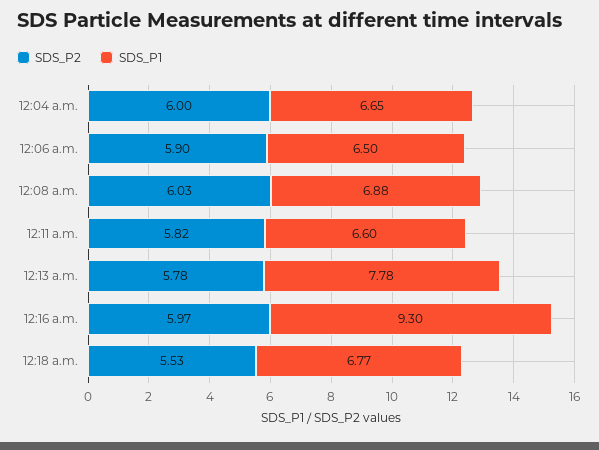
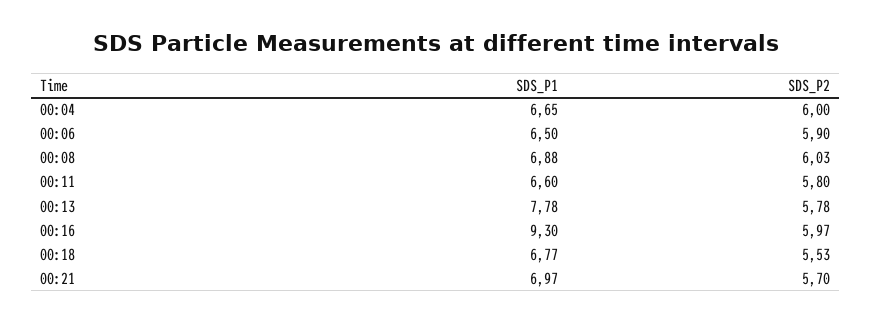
SDS_P2, 12:11 a.m.: 5.82 -> 5.8
SDS_P1, 00:21: none -> 6.97
SDS_P2, 00:21: none -> 5.7

